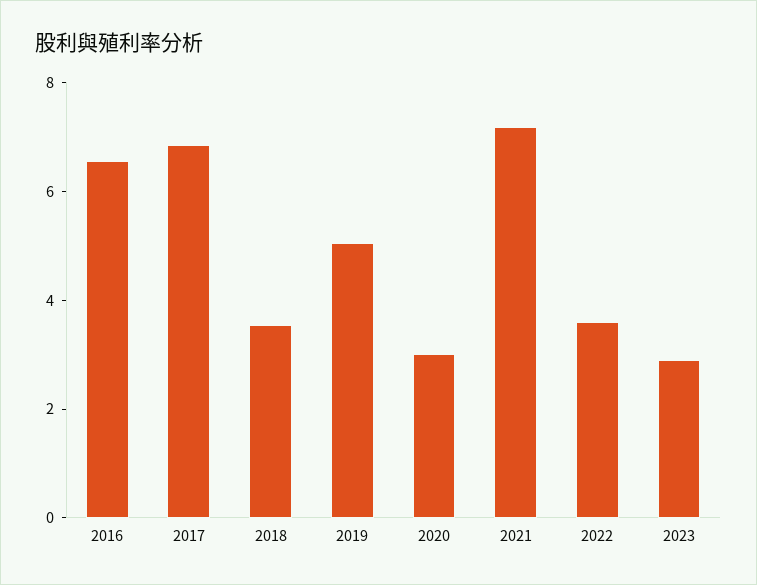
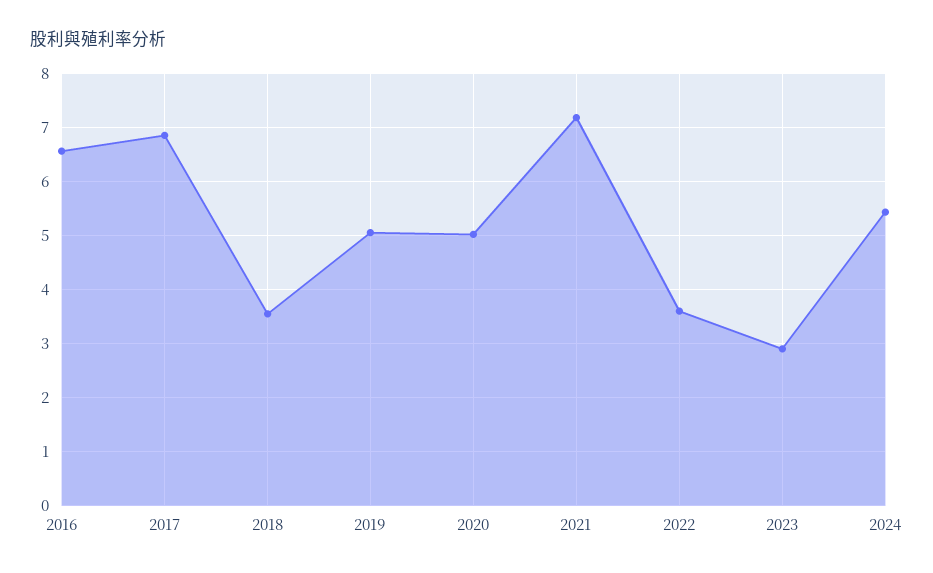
2020: 3 -> 5
2024: none -> 5.4

